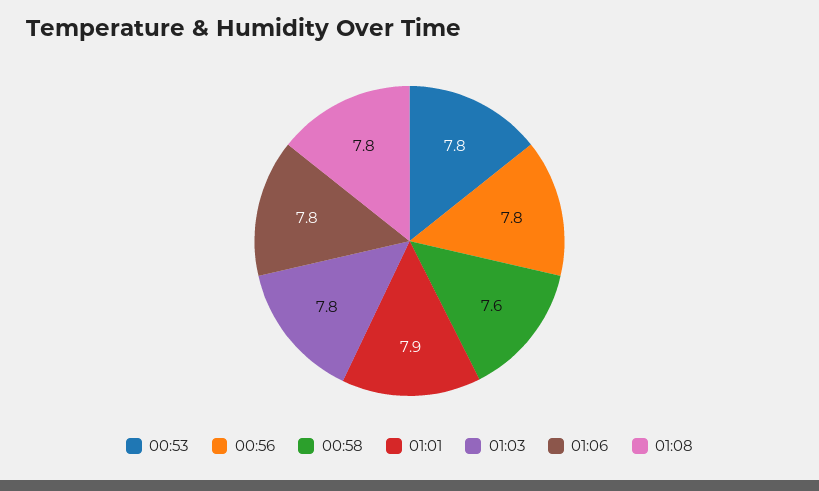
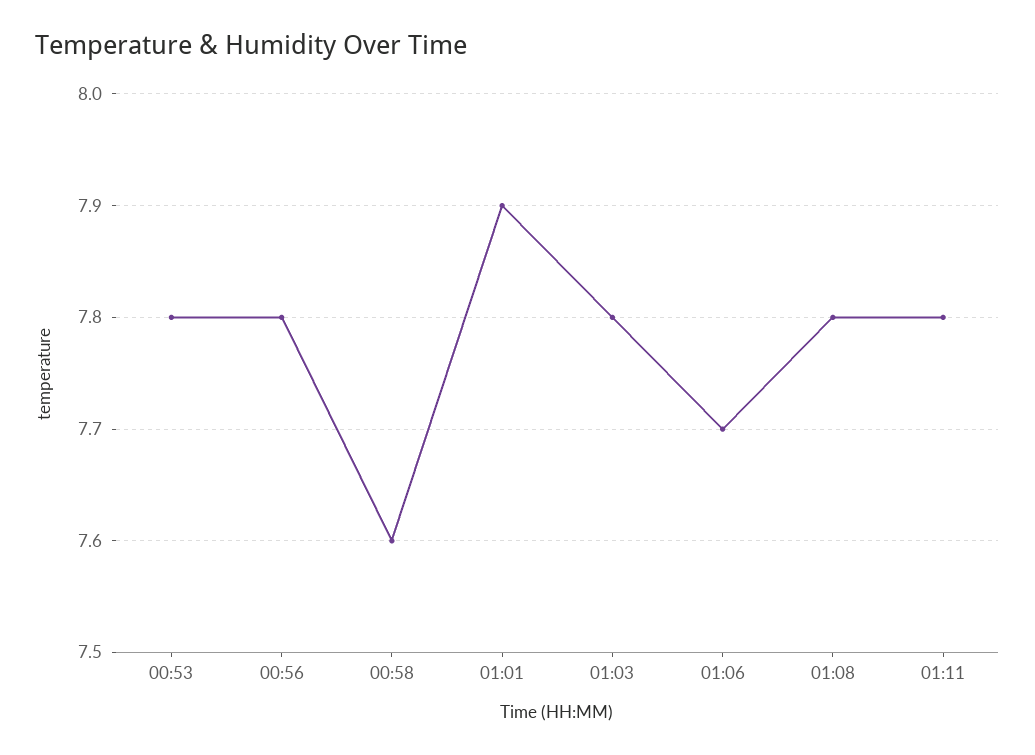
01:06: 7.8 -> 7.7
01:11: none -> 7.8

